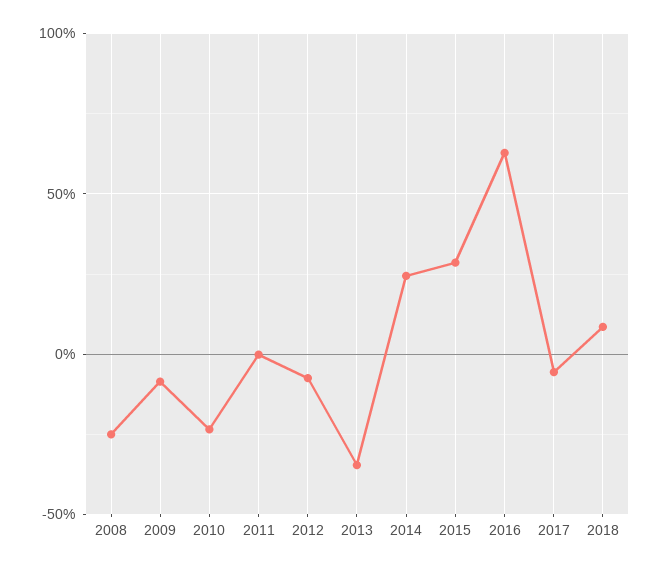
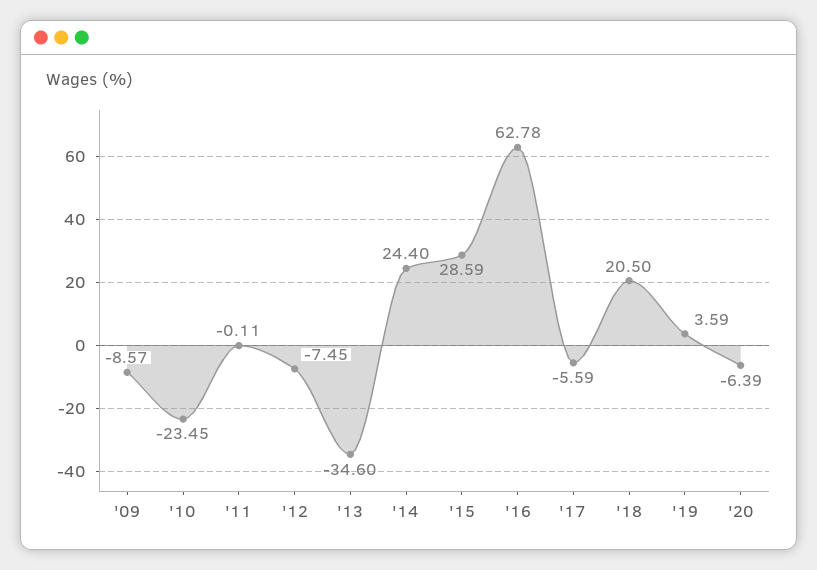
2008: -25 -> none
2018: 10 -> 20.5
'19: none -> 3.59
'20: none -> -6.39

